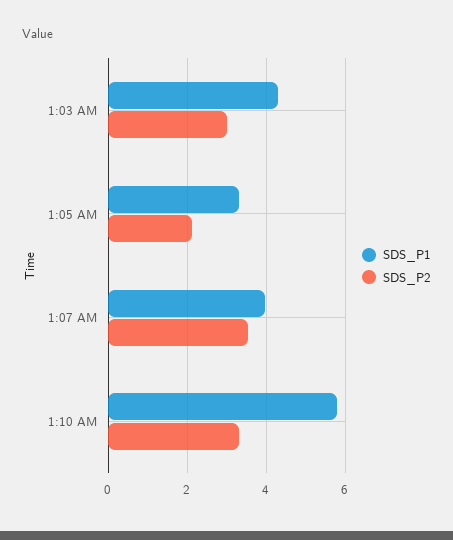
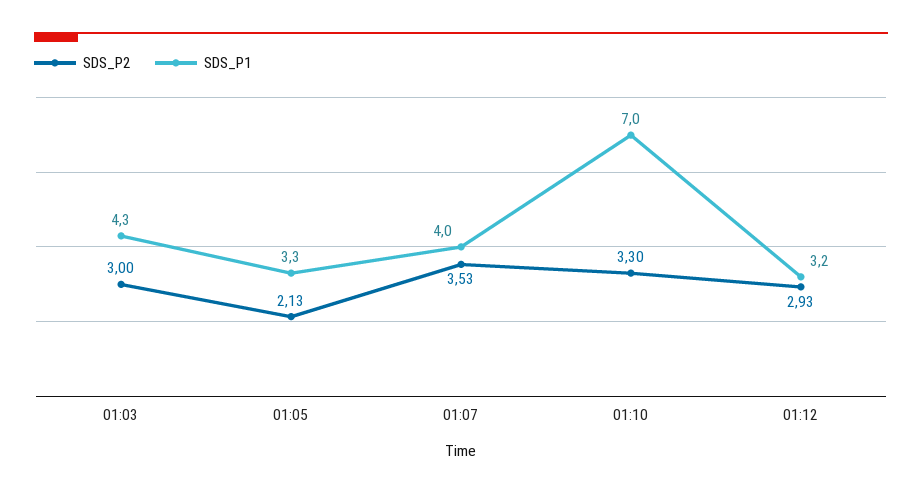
SDS_P1, 1:10 AM: 5.8 -> 7
SDS_P2, 01:12: none -> 2.93
SDS_P1, 01:12: none -> 3.2

